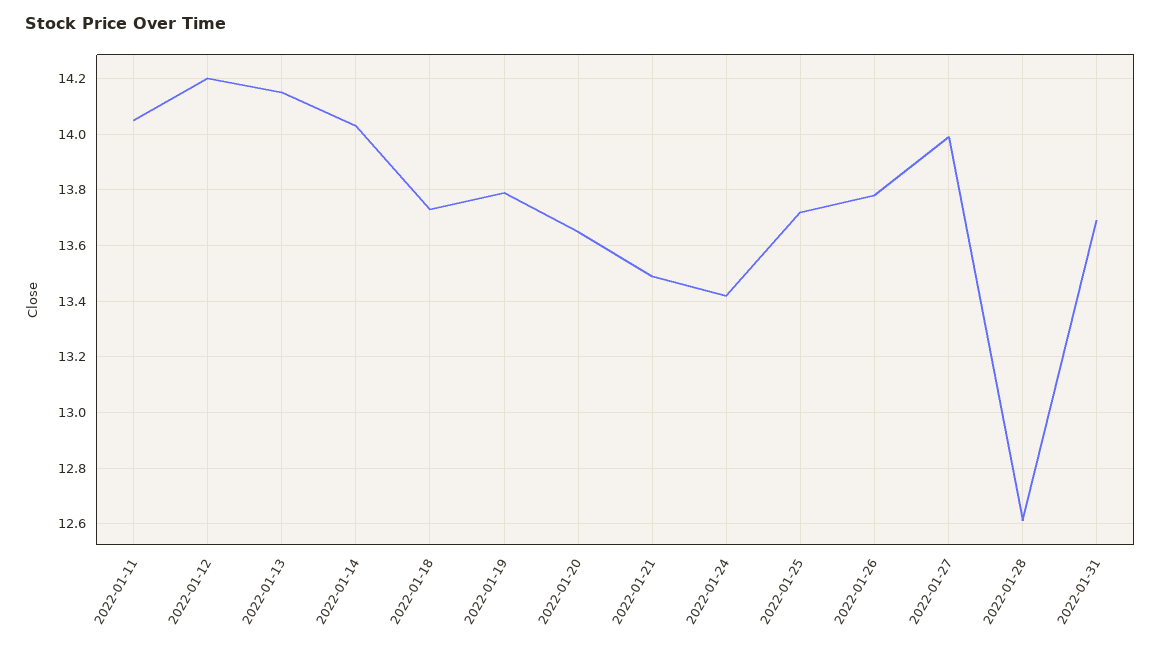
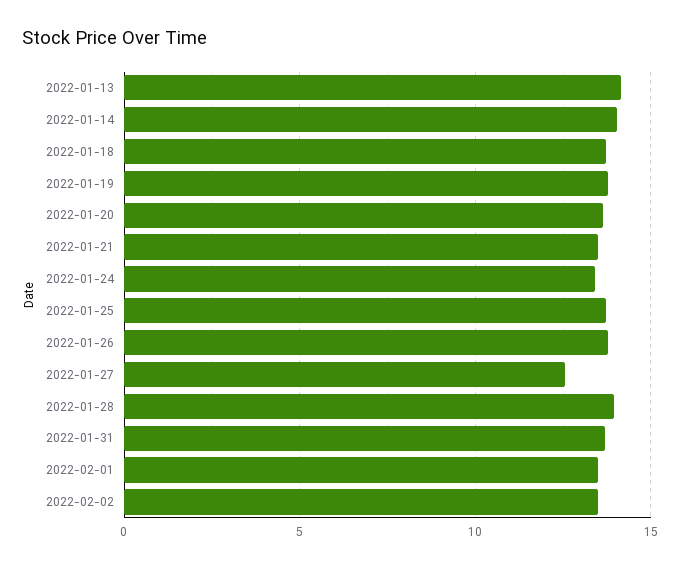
2022-01-11: 14.05 -> none
2022-01-12: 14.2 -> none
2022-01-27: 14 -> 12.5
2022-01-28: 12.6 -> 14
2022-02-01: none -> 13.5
2022-02-02: none -> 13.5

